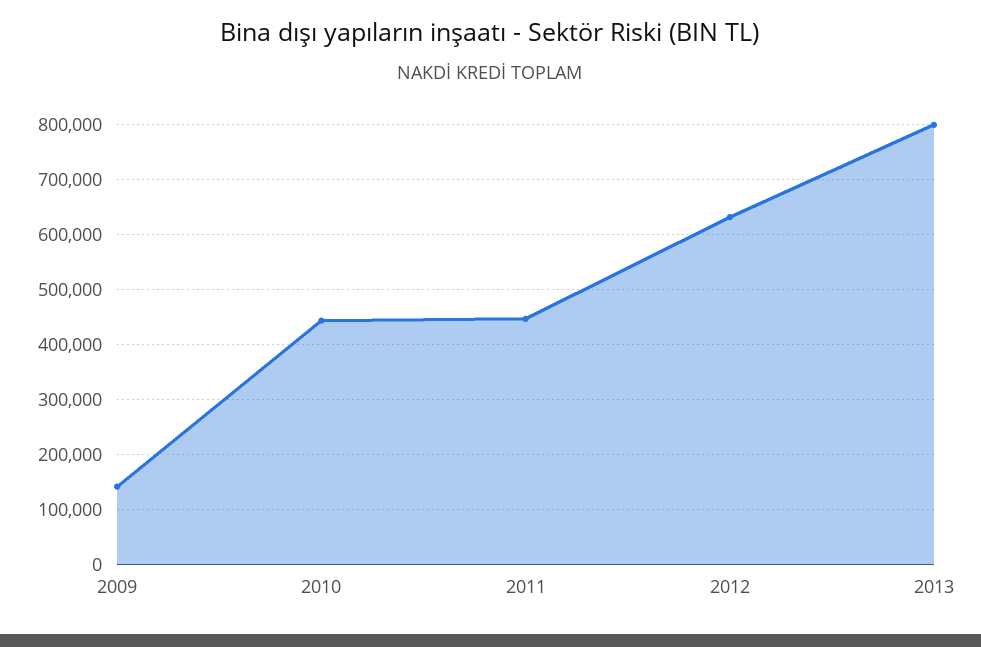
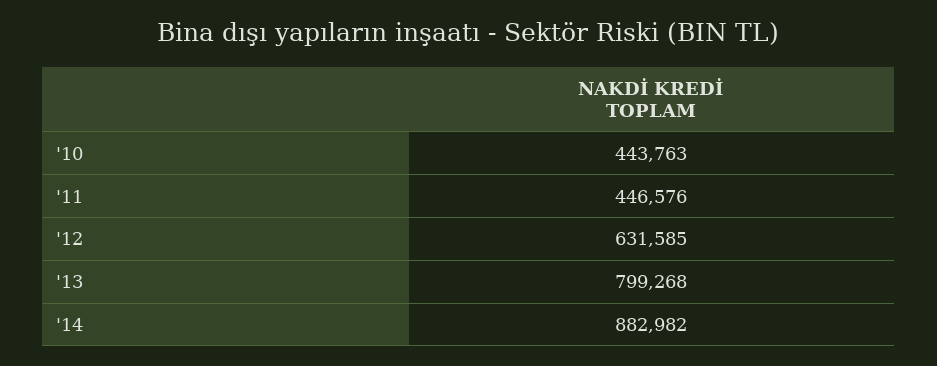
2009: 140000 -> none
'14: none -> 882982

